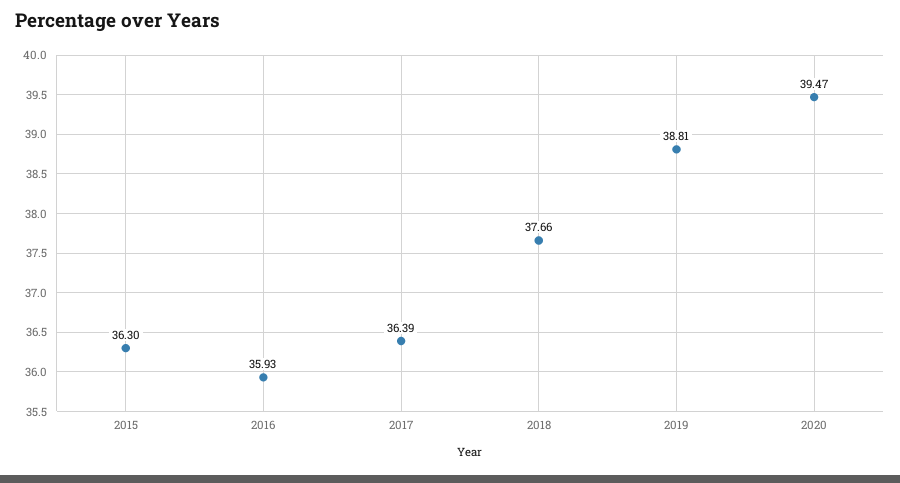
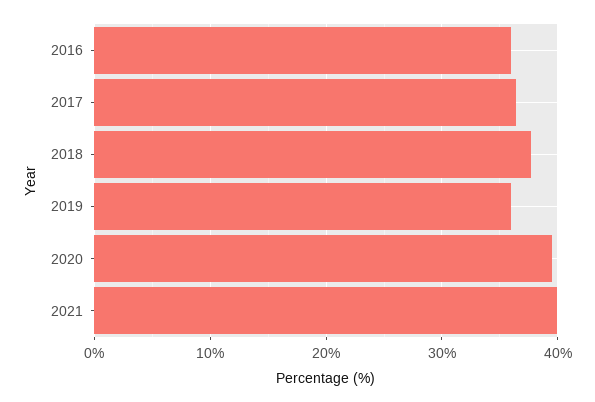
2015: 36.3 -> none
2019: 38.81 -> 36
2021: none -> 40

